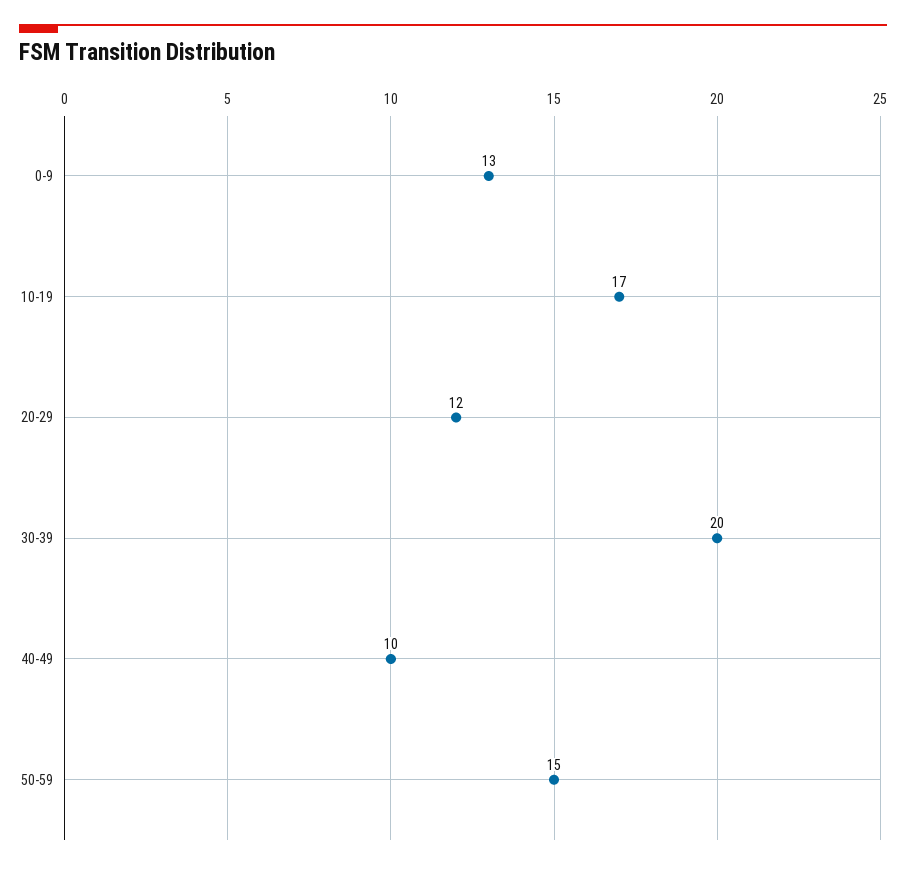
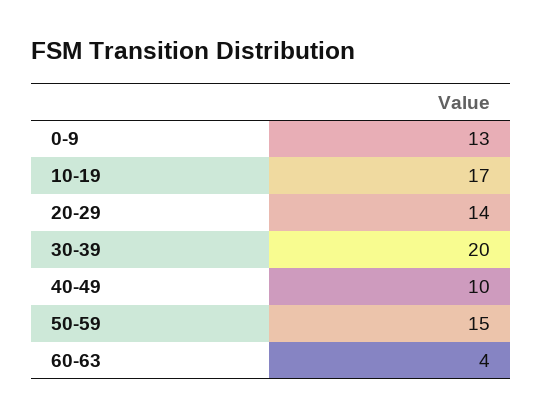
20-29: 12 -> 14
60-63: none -> 4

